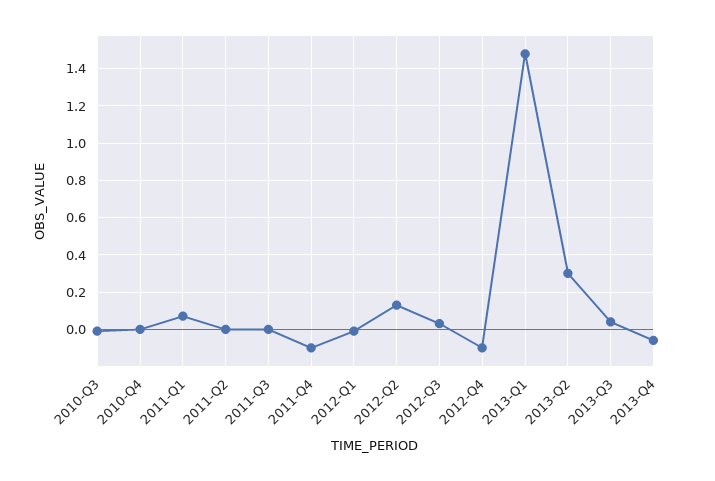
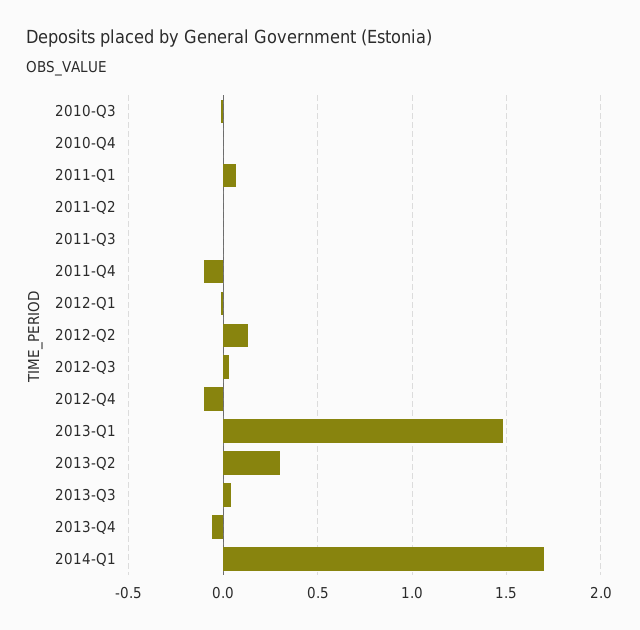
2014-Q1: none -> 1.7

